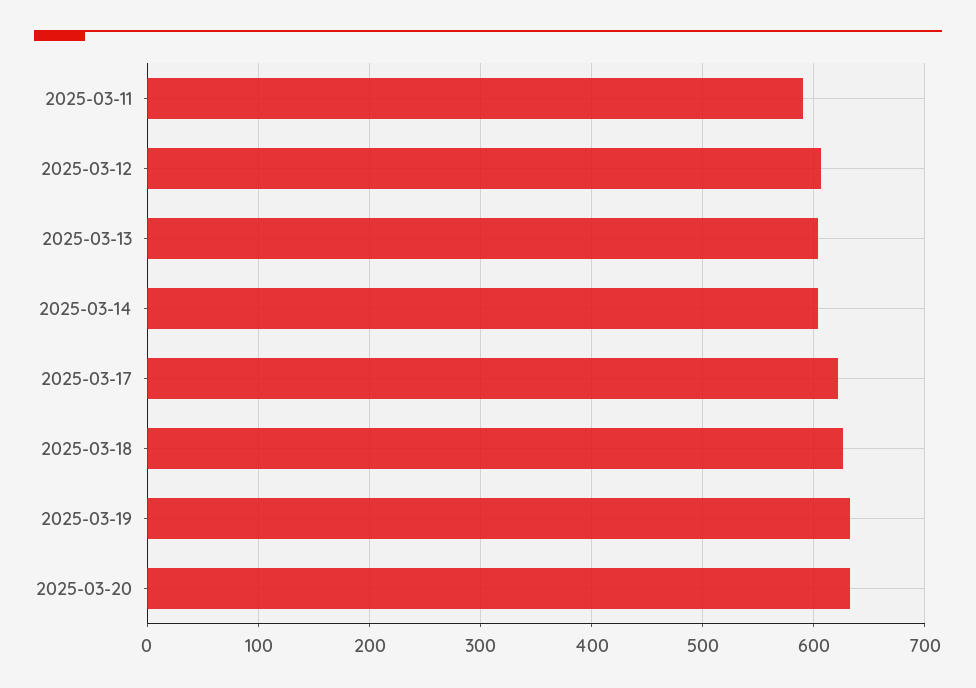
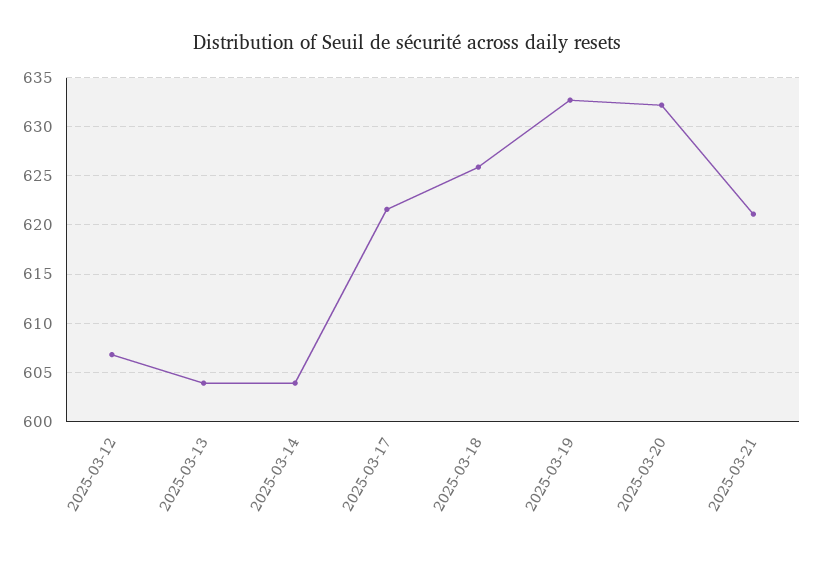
2025-03-11: 590 -> none
2025-03-21: none -> 621

